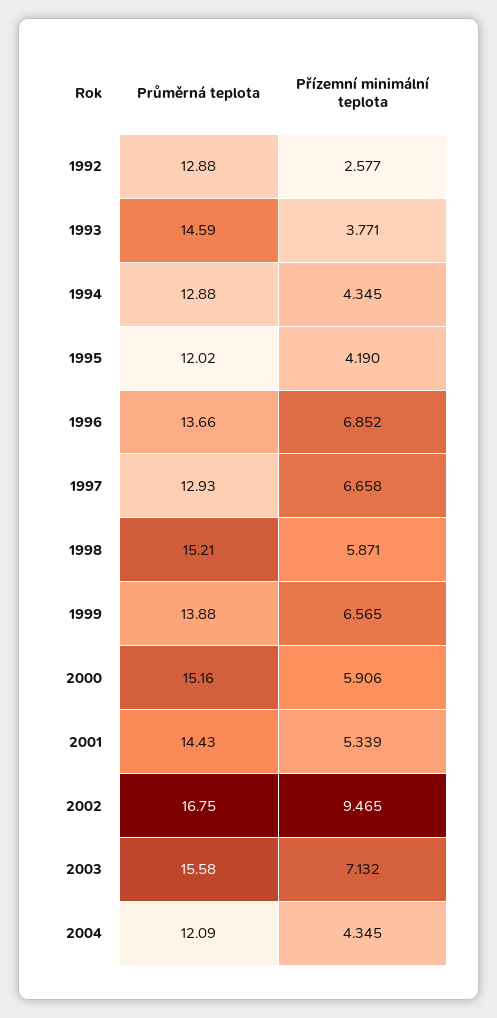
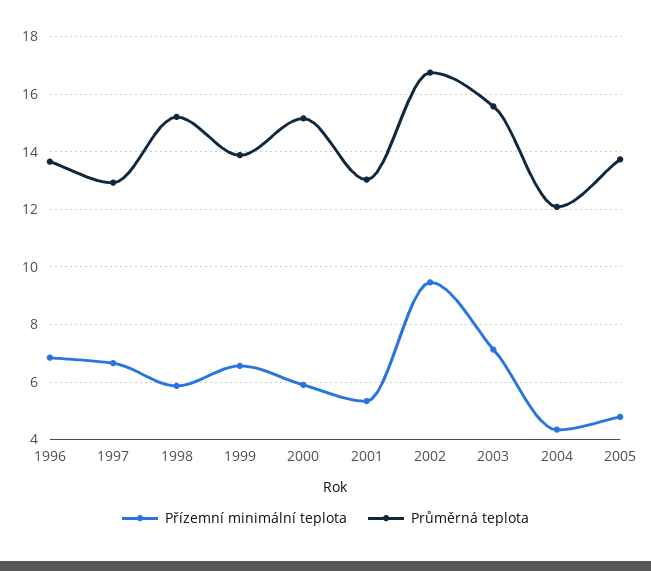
Průměrná teplota, 1992: 12.88 -> none
Přízemní minimální teplota, 1992: 2.577 -> none
Průměrná teplota, 1993: 14.59 -> none
Přízemní minimální teplota, 1993: 3.771 -> none
Průměrná teplota, 1994: 12.88 -> none
Přízemní minimální teplota, 1994: 4.345 -> none
Průměrná teplota, 1995: 12.02 -> none
Přízemní minimální teplota, 1995: 4.19 -> none
Průměrná teplota, 2001: 14.43 -> 13
Přízemní minimální teplota, 2005: none -> 4.75
Průměrná teplota, 2005: none -> 13.75

